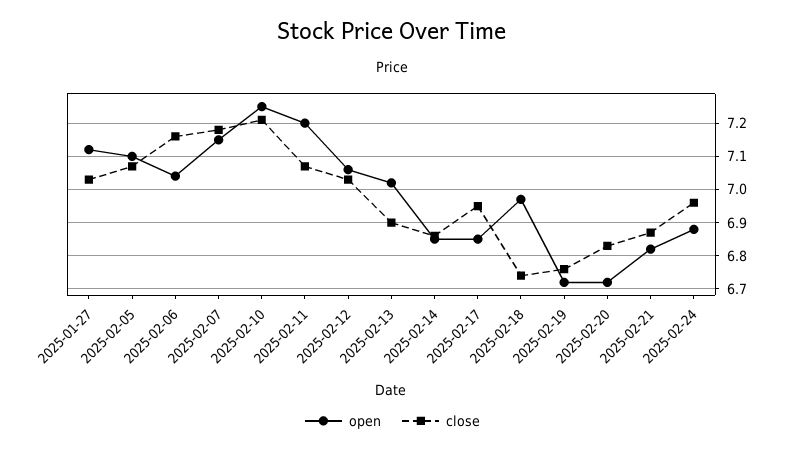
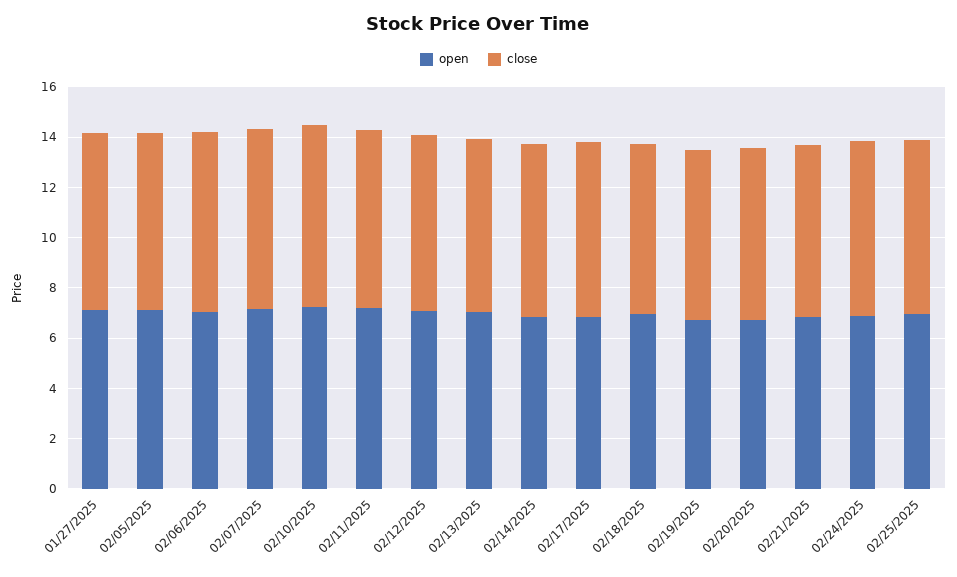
open, 02/25/2025: none -> 7
close, 02/25/2025: none -> 7

